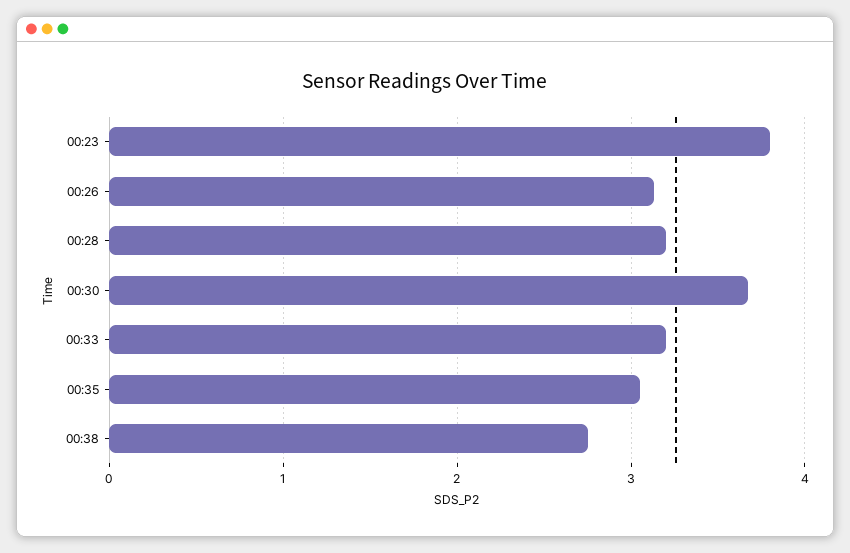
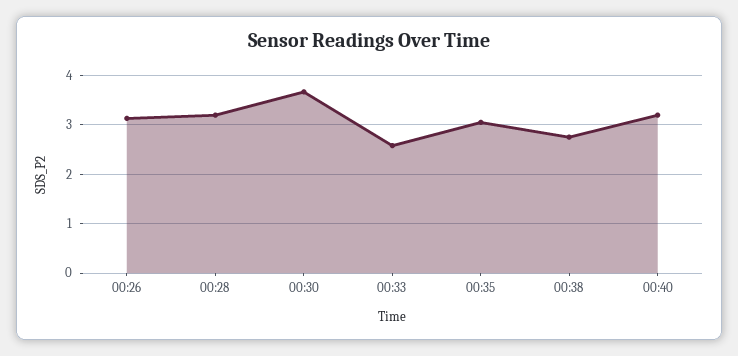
00:23: 3.8 -> none
00:33: 3.2 -> 2.6
00:40: none -> 3.2

